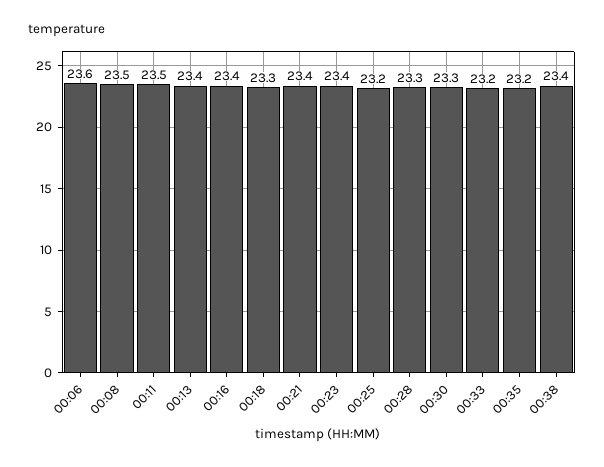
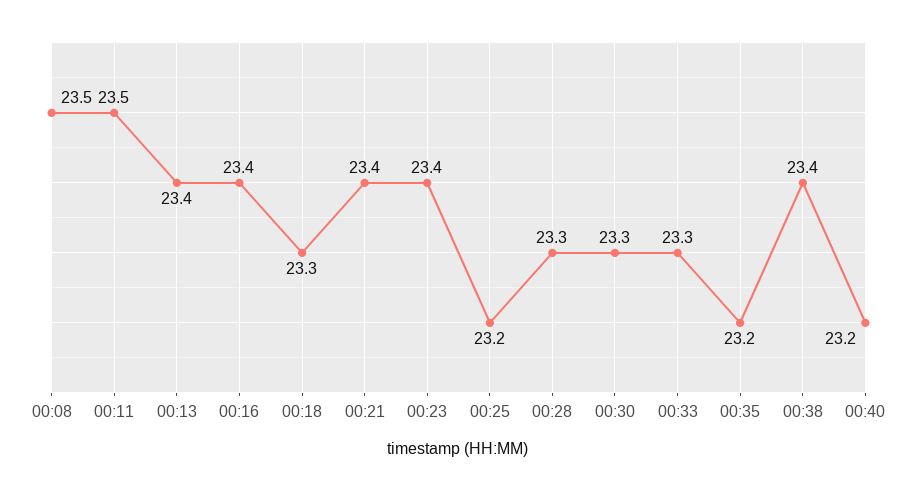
00:06: 23.6 -> none
00:33: 23.2 -> 23.3
00:40: none -> 23.2

